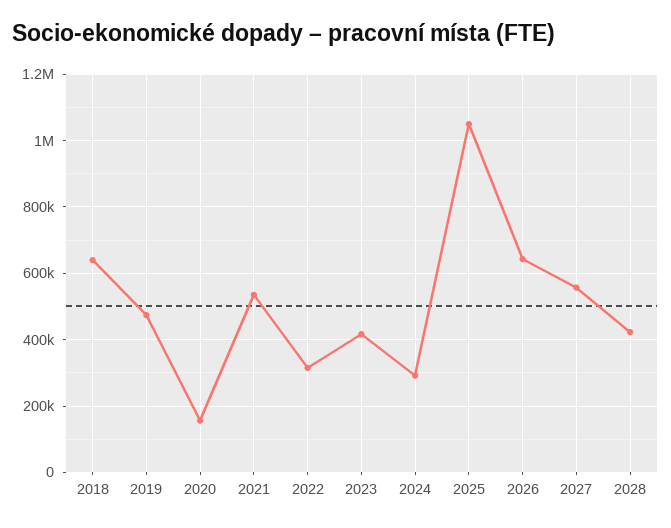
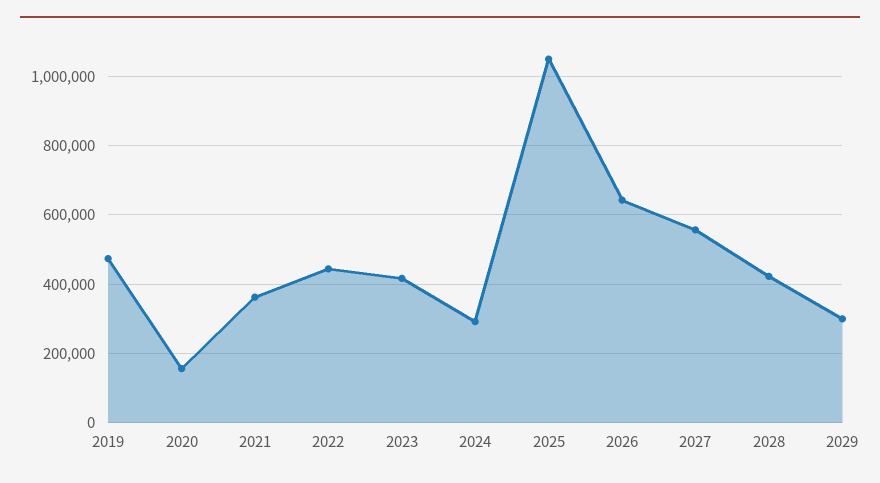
2018: 640000 -> none
2021: 540000 -> 360000
2022: 320000 -> 440000
2029: none -> 300000

